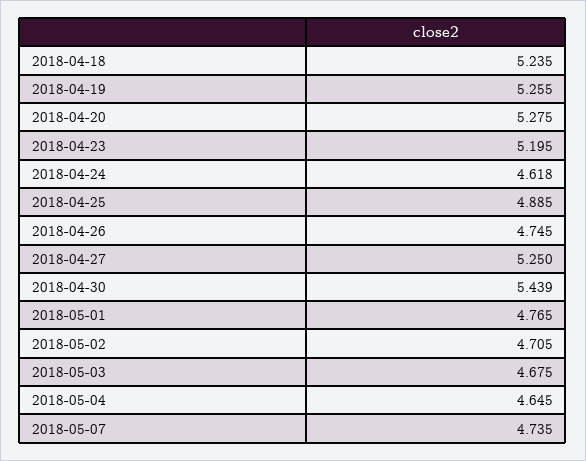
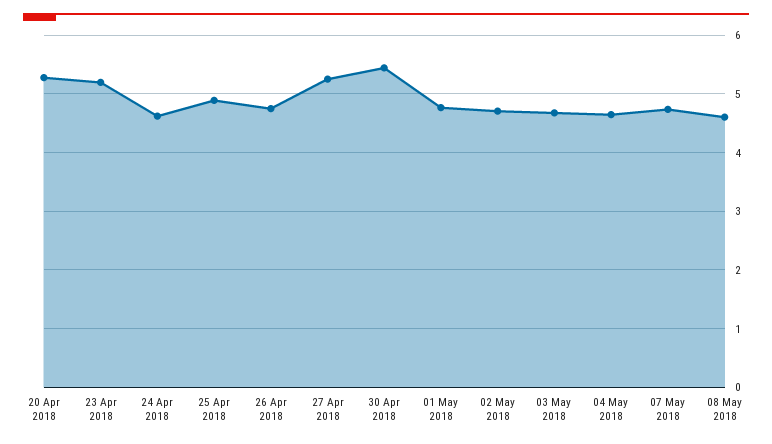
2018-04-18: 5.235 -> none
2018-04-19: 5.255 -> none
08 May 2018: none -> 4.6

